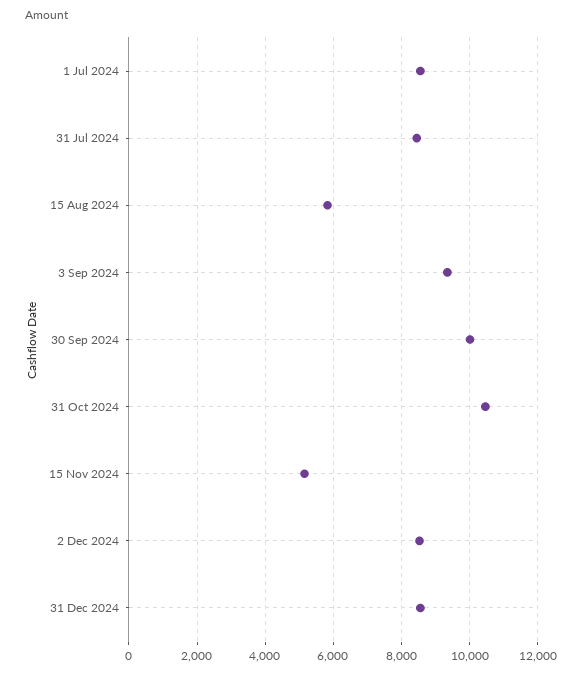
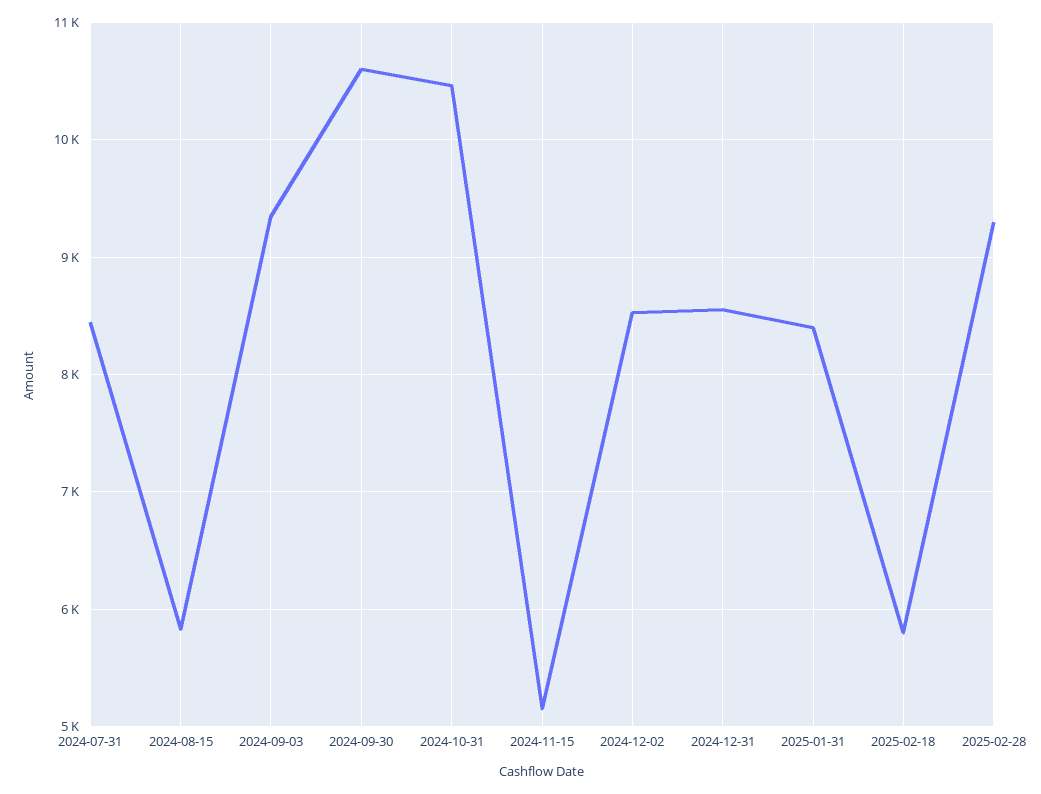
1 Jul 2024: 8600 -> none
30 Sep 2024: 10000 -> 10600
2025-01-31: none -> 8400
2025-02-18: none -> 5800
2025-02-28: none -> 9300

